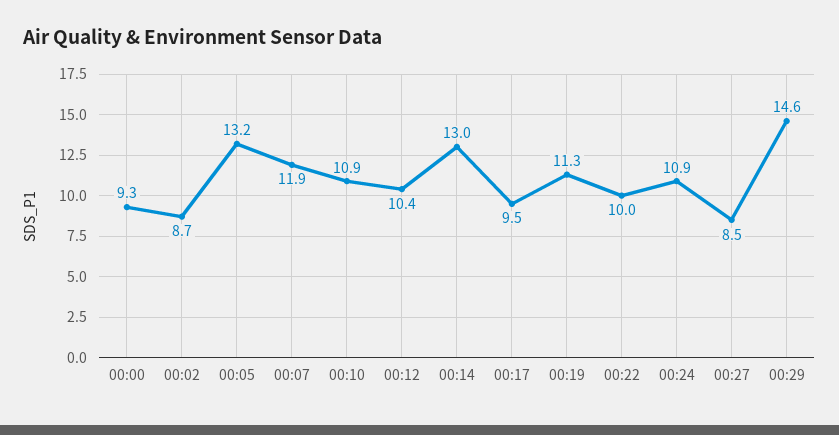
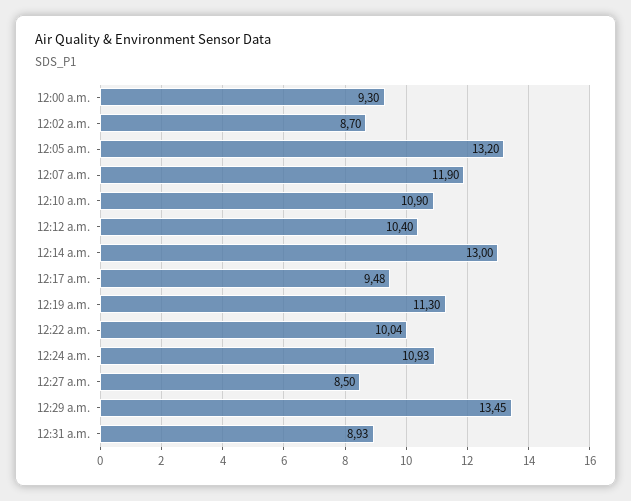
00:29: 14.6 -> 13.45
12:31 a.m.: none -> 8.93

